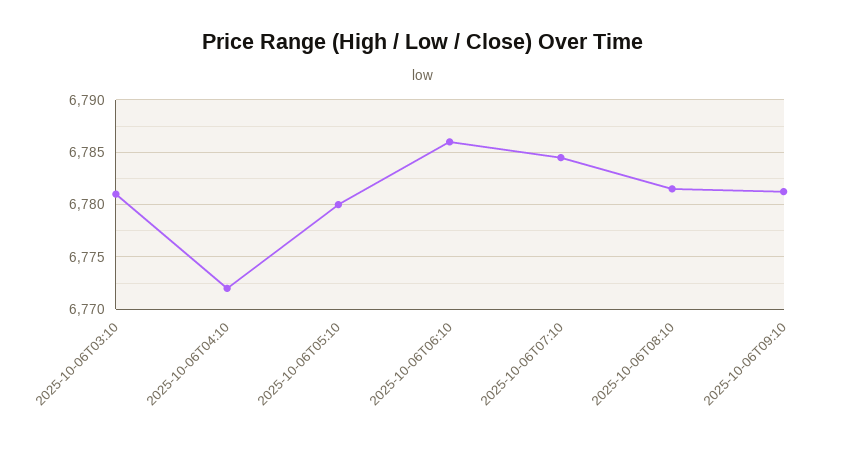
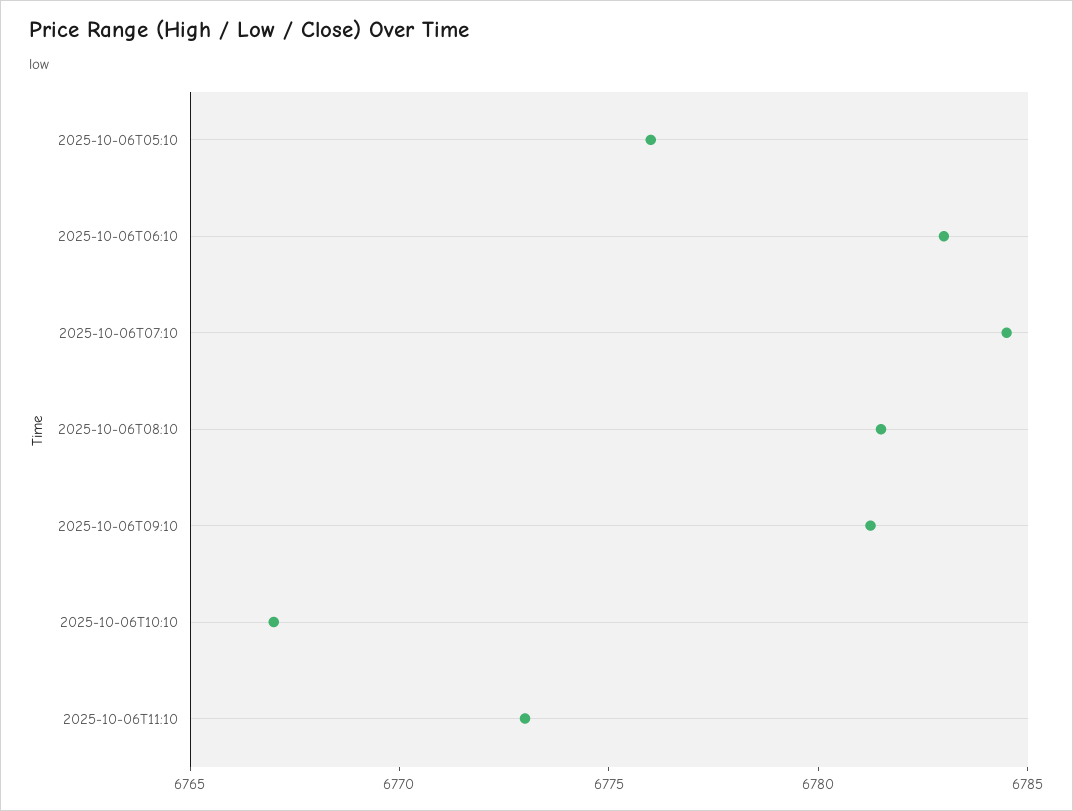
2025-10-06T03:10: 6781 -> none
2025-10-06T04:10: 6772 -> none
2025-10-06T05:10: 6780 -> 6776
2025-10-06T06:10: 6786 -> 6783
2025-10-06T10:10: none -> 6767
2025-10-06T11:10: none -> 6773

